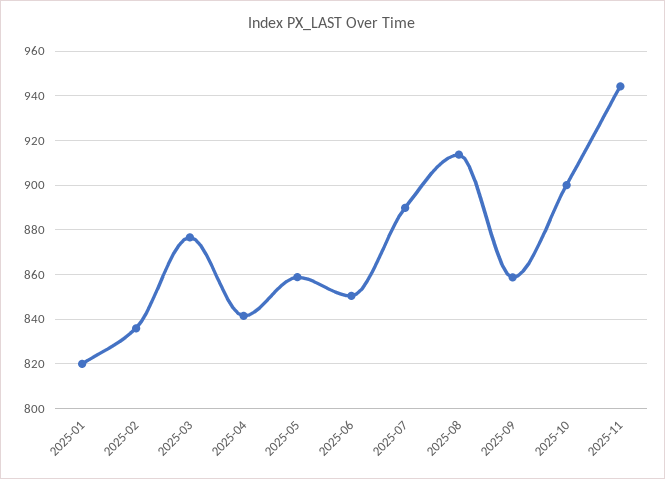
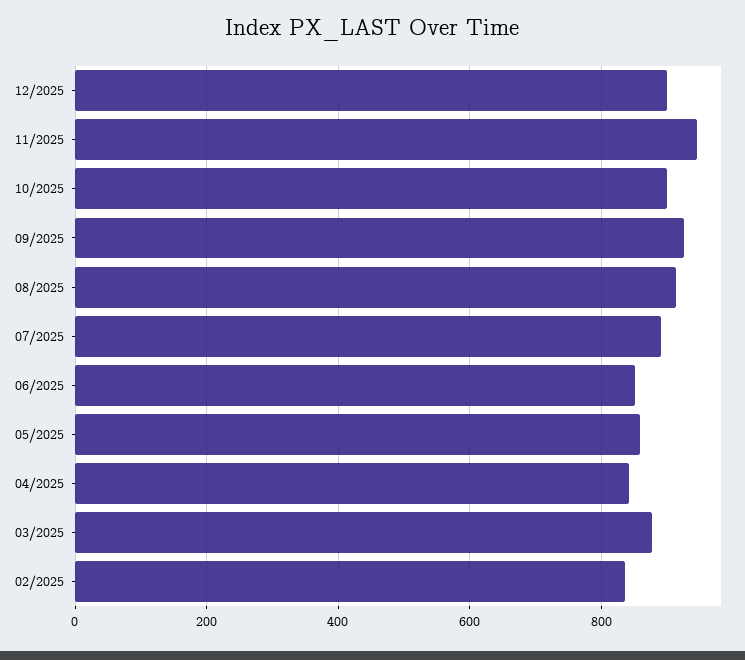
2025-01: 820 -> none
2025-09: 860 -> 920
12/2025: none -> 900

